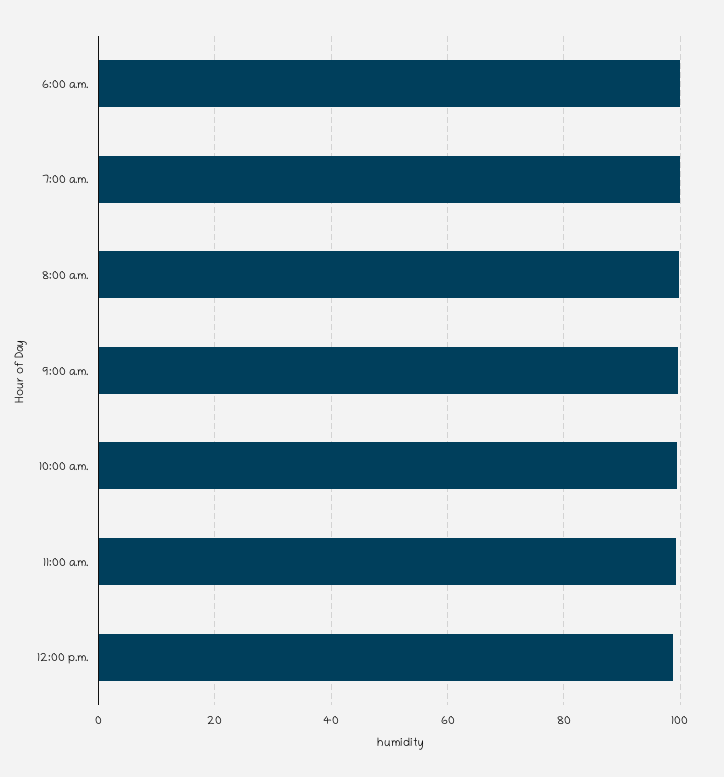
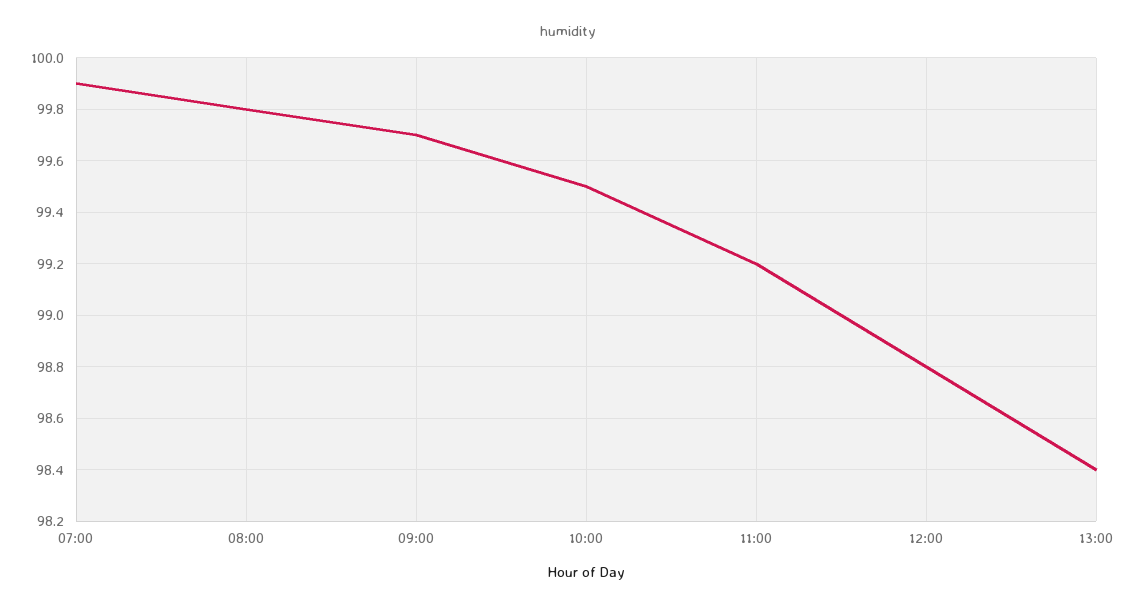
6:00 a.m.: 100 -> none
13:00: none -> 98.4

